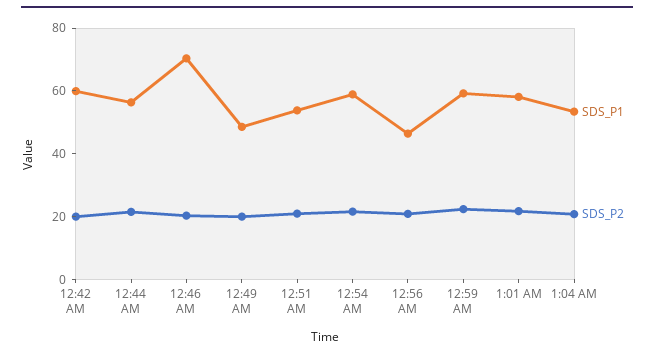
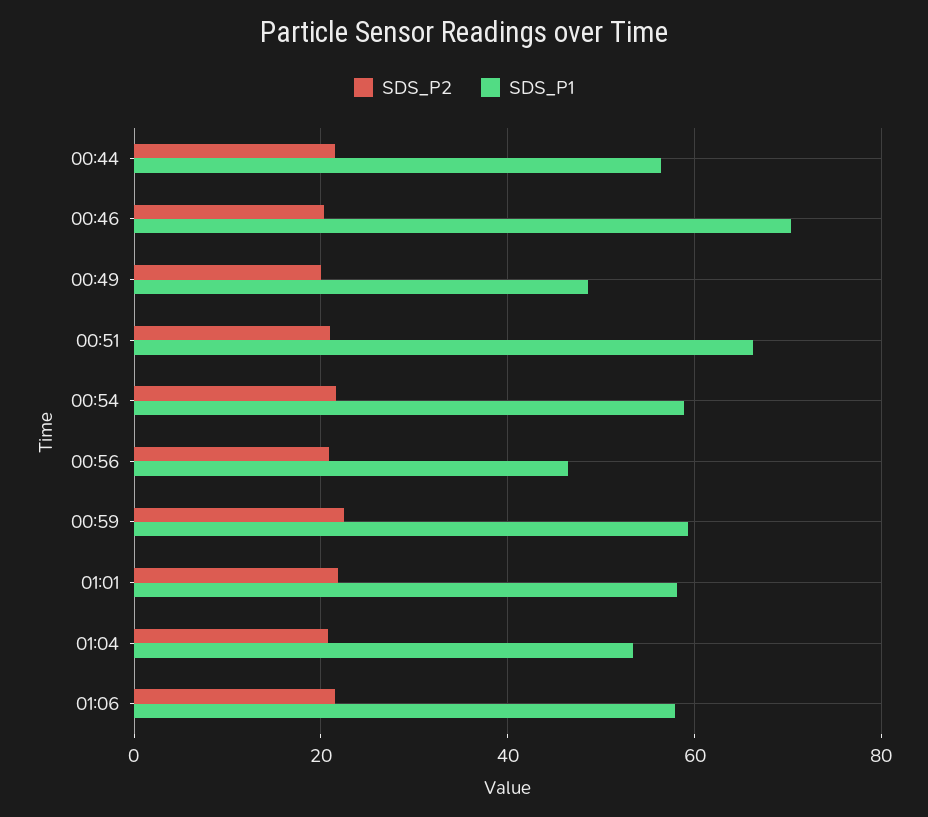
SDS_P1, 12:42 AM: 60 -> none
SDS_P2, 12:42 AM: 20 -> none
SDS_P1, 12:51 AM: 55 -> 66
SDS_P2, 01:06: none -> 22
SDS_P1, 01:06: none -> 58

